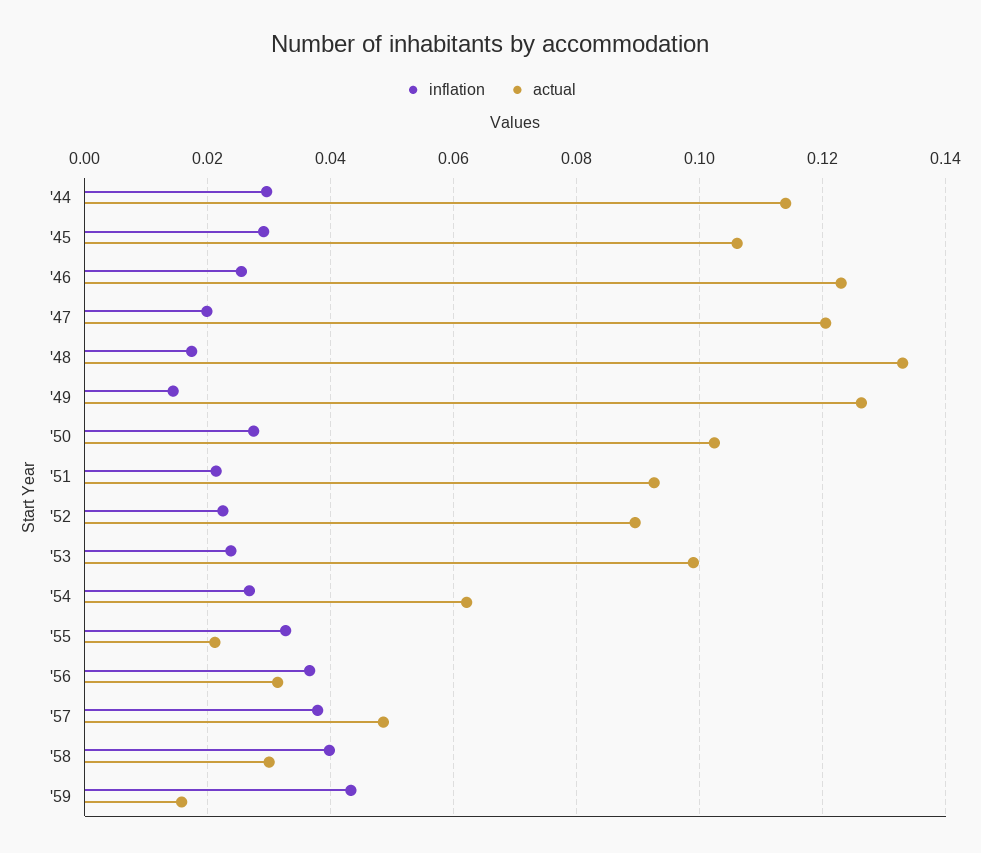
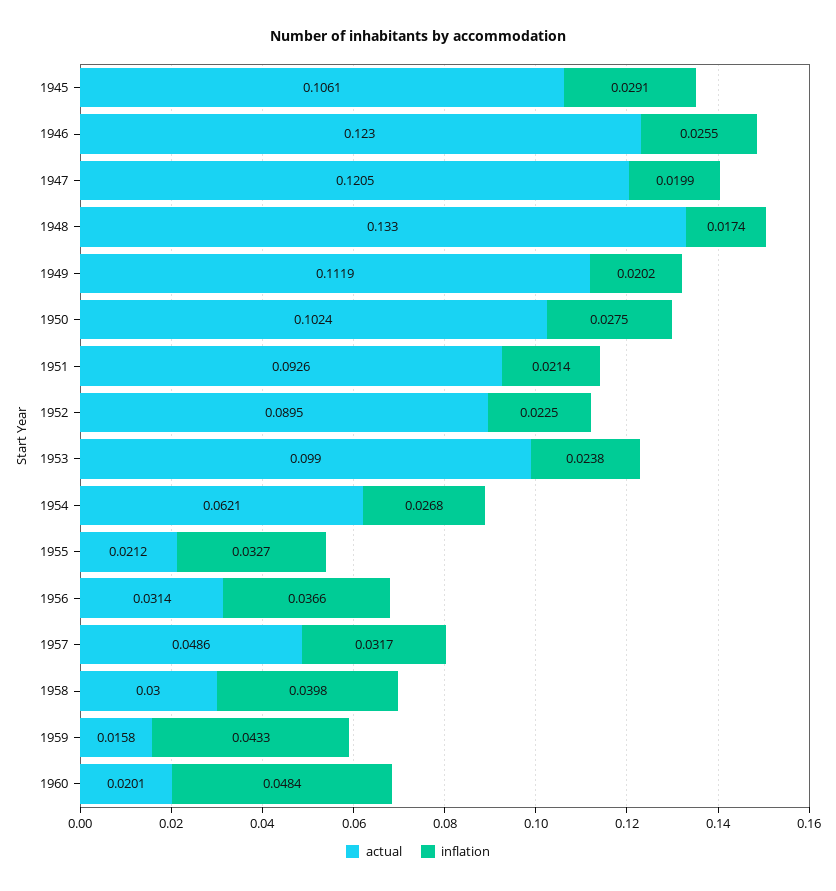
inflation, '44: 0.03 -> none
actual, '44: 0.114 -> none
inflation, '49: 0.014 -> 0.0202
actual, '49: 0.126 -> 0.1119
inflation, '57: 0.038 -> 0.0317
actual, 1960: none -> 0.0201
inflation, 1960: none -> 0.0484

